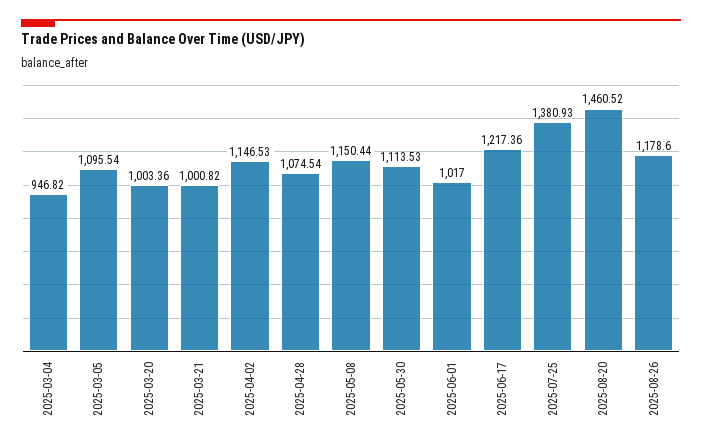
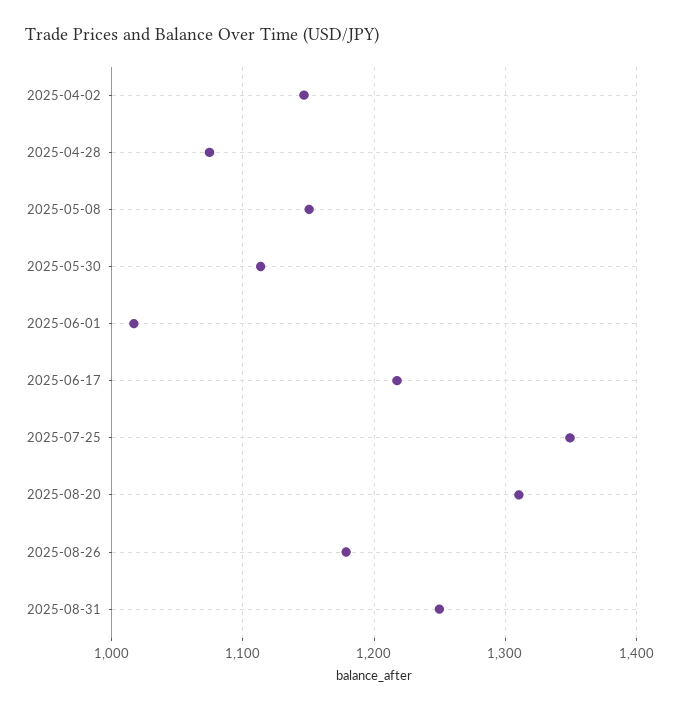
2025-03-04: 946.82 -> none
2025-03-05: 1095.54 -> none
2025-03-20: 1003.36 -> none
2025-03-21: 1000.82 -> none
2025-07-25: 1380.93 -> 1350
2025-08-20: 1460.52 -> 1310
2025-08-31: none -> 1250

